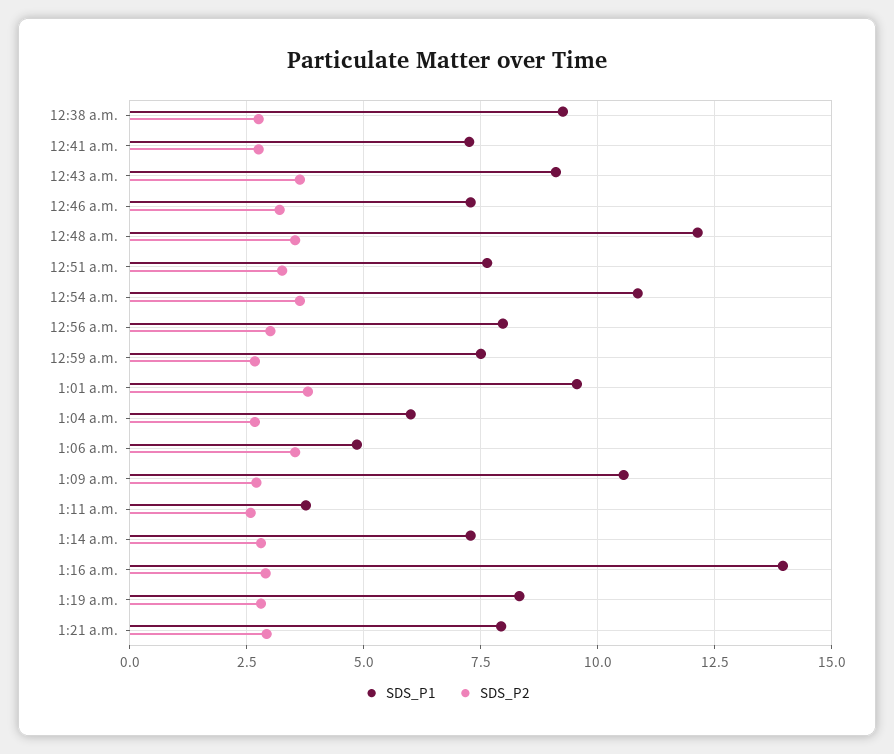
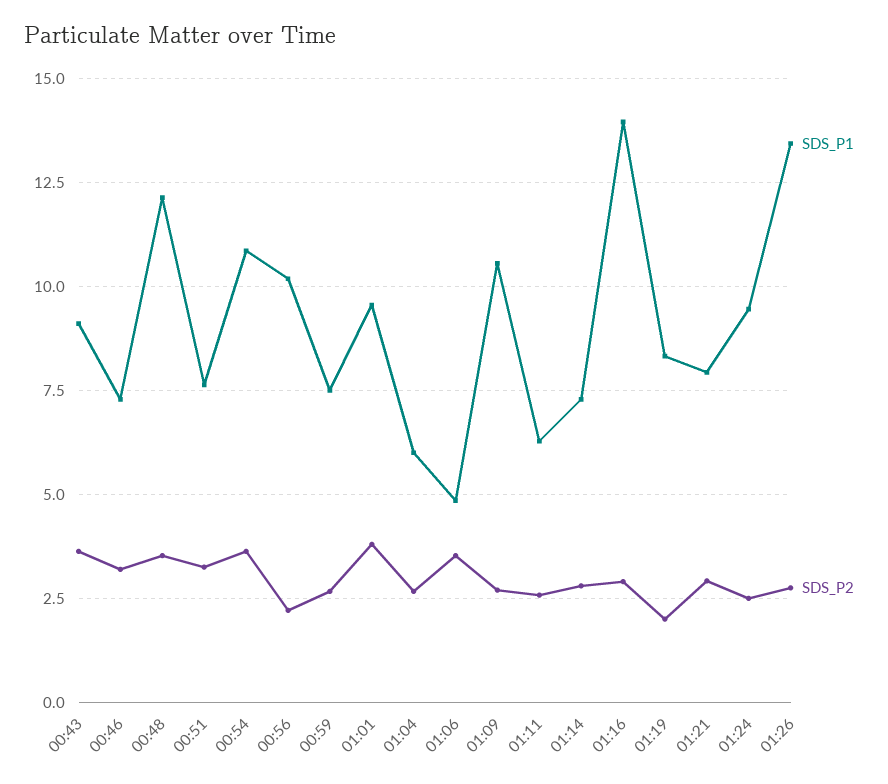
SDS_P1, 12:38 a.m.: 9.25 -> none
SDS_P2, 12:38 a.m.: 2.75 -> none
SDS_P1, 12:41 a.m.: 7.25 -> none
SDS_P2, 12:41 a.m.: 2.75 -> none
SDS_P1, 12:56 a.m.: 8 -> 10.25
SDS_P2, 12:56 a.m.: 3 -> 2.25
SDS_P1, 1:11 a.m.: 3.75 -> 6.25
SDS_P2, 1:19 a.m.: 2.75 -> 2
SDS_P1, 01:24: none -> 9.5
SDS_P2, 01:24: none -> 2.5
SDS_P1, 01:26: none -> 13.5
SDS_P2, 01:26: none -> 2.75

